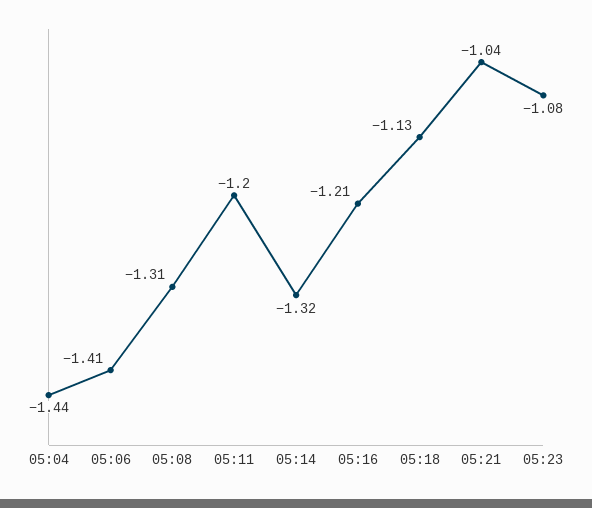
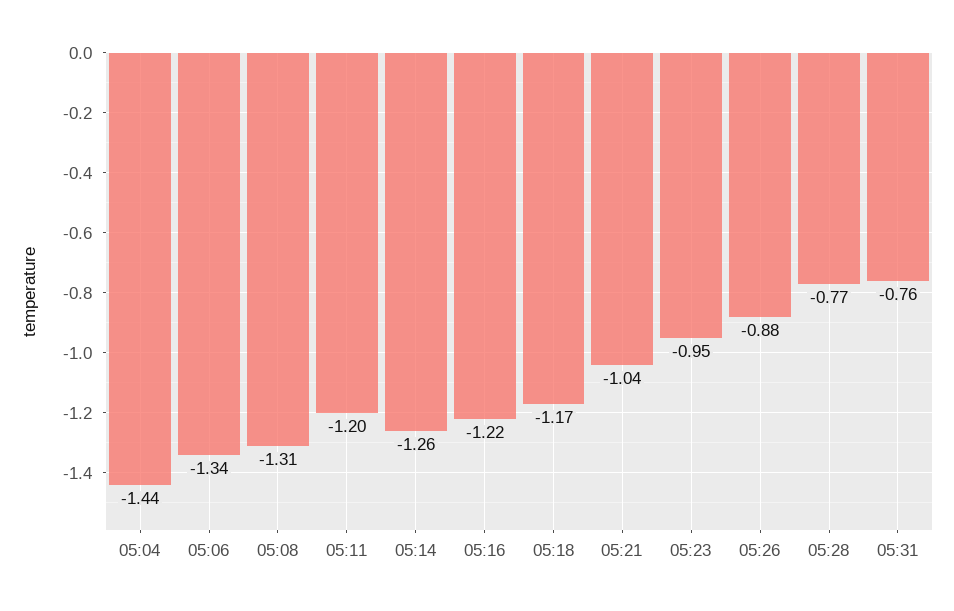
05:06: -1.41 -> -1.34
05:14: -1.32 -> -1.26
05:16: -1.21 -> -1.22
05:18: -1.13 -> -1.17
05:23: -1.08 -> -0.95
05:26: none -> -0.88
05:28: none -> -0.77
05:31: none -> -0.76

